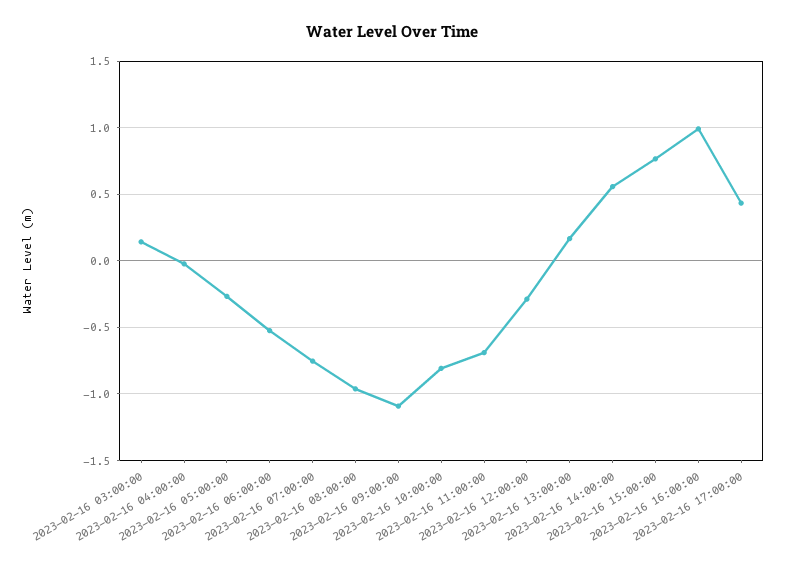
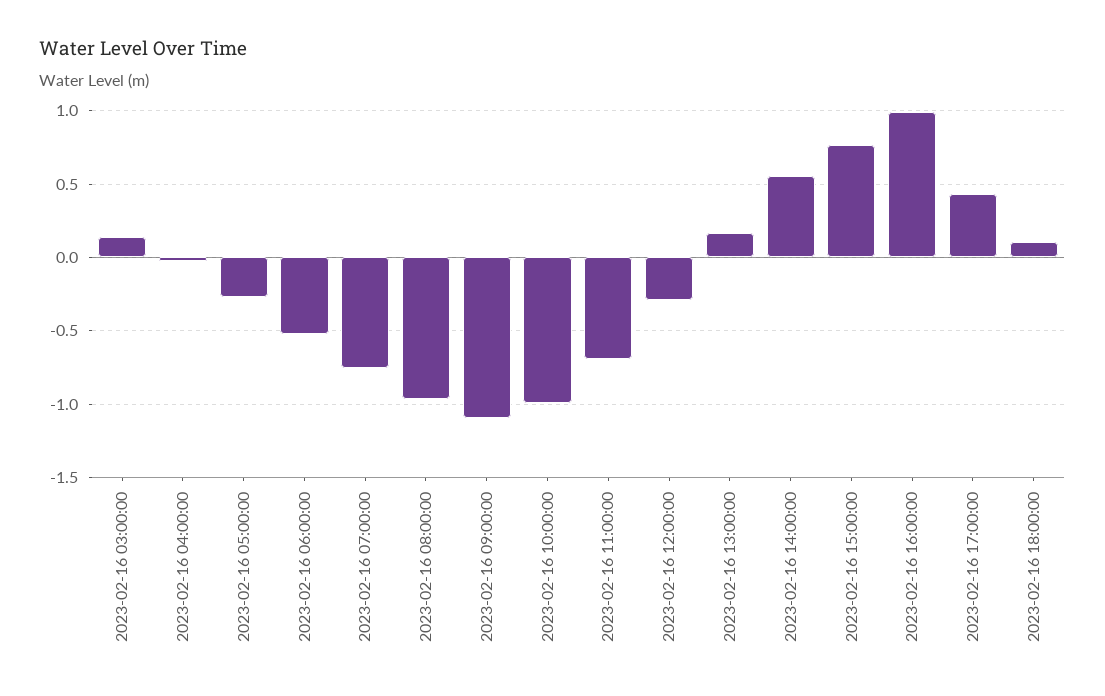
2023-02-16 10:00:00: -0.8 -> -1
2023-02-16 18:00:00: none -> 0.1

